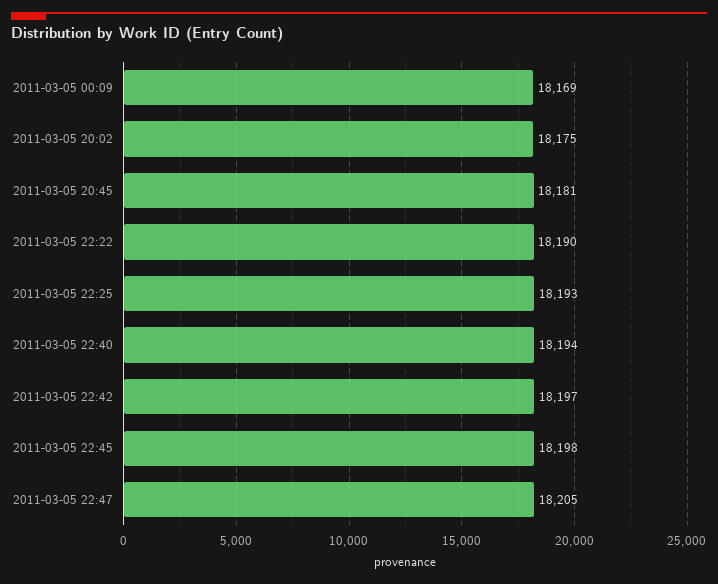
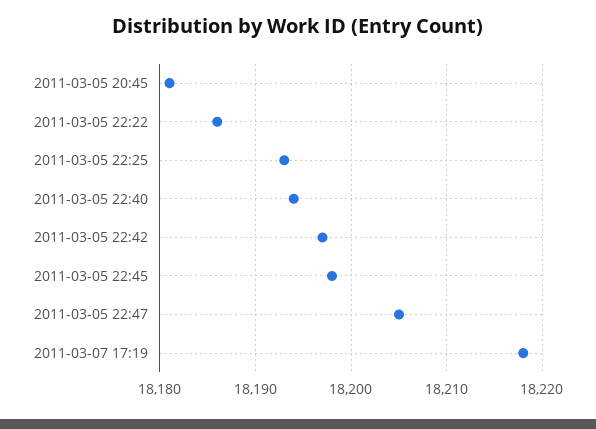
2011-03-05 00:09: 18169 -> none
2011-03-05 20:02: 18175 -> none
2011-03-05 22:22: 18190 -> 18186
2011-03-07 17:19: none -> 18218

